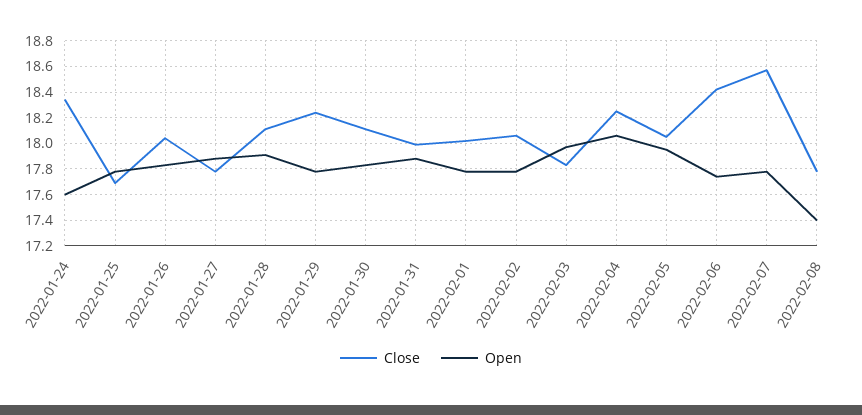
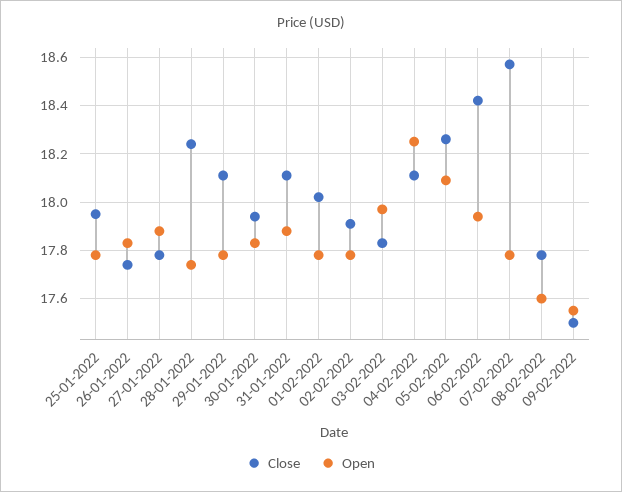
Close, 2022-01-24: 18.35 -> none
Open, 2022-01-24: 17.6 -> none
Close, 2022-01-25: 17.7 -> 17.95
Close, 2022-01-26: 18.05 -> 17.75
Close, 2022-01-28: 18.1 -> 18.25
Open, 2022-01-28: 17.9 -> 17.75
Close, 2022-01-29: 18.25 -> 18.1
Close, 2022-01-30: 18.1 -> 17.95
Close, 2022-01-31: 18 -> 18.1
Close, 2022-02-02: 18.05 -> 17.9
Close, 2022-02-04: 18.25 -> 18.1
Open, 2022-02-04: 18.05 -> 18.25
Close, 2022-02-05: 18.05 -> 18.25
Open, 2022-02-05: 17.95 -> 18.1
Open, 2022-02-06: 17.75 -> 17.95
Open, 2022-02-08: 17.4 -> 17.6
Close, 09-02-2022: none -> 17.5
Open, 09-02-2022: none -> 17.55

